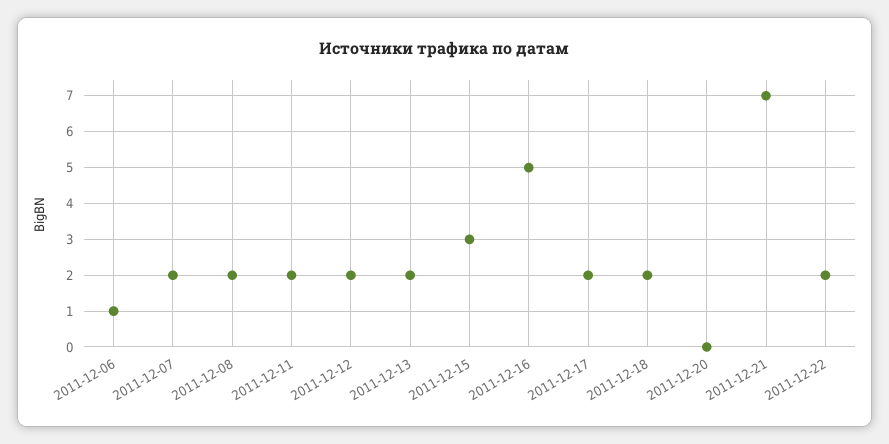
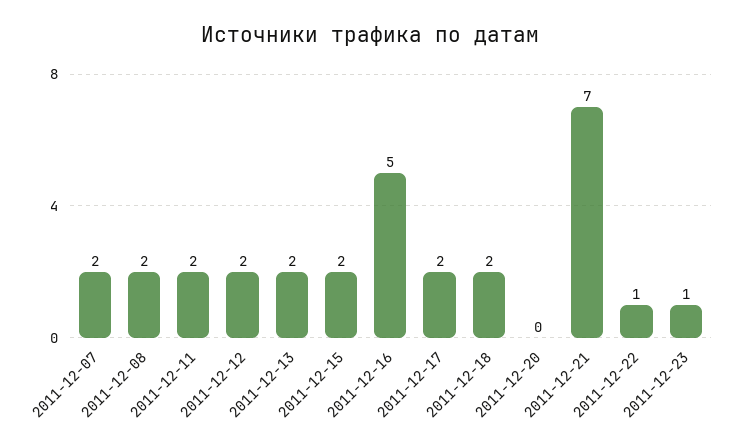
2011-12-06: 1 -> none
2011-12-15: 3 -> 2
2011-12-22: 2 -> 1
2011-12-23: none -> 1

